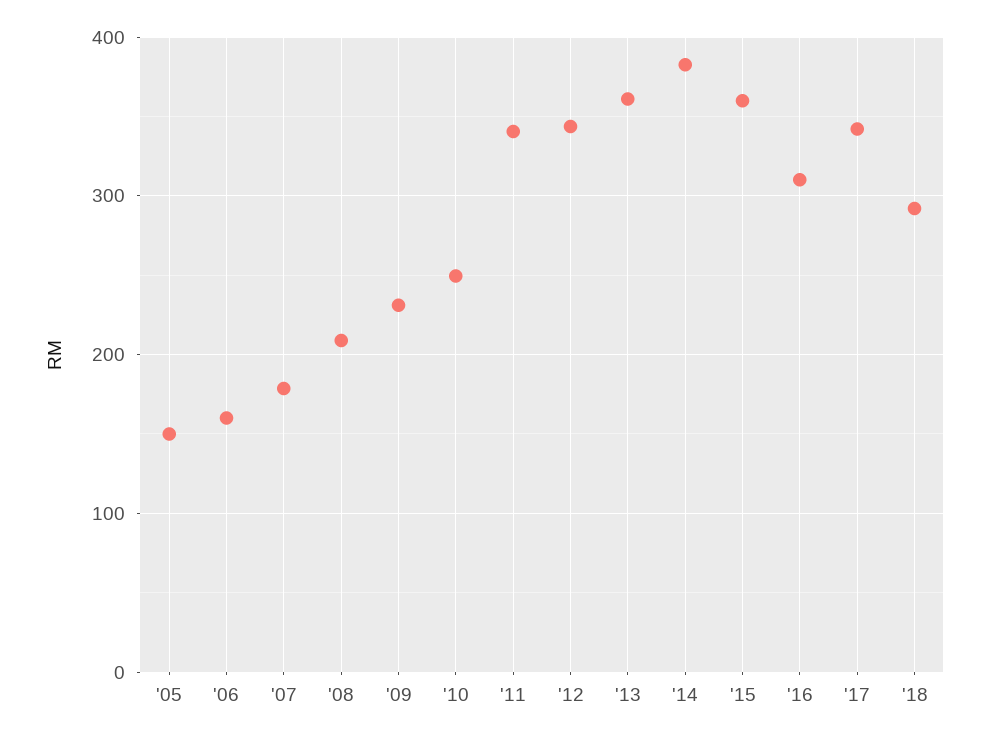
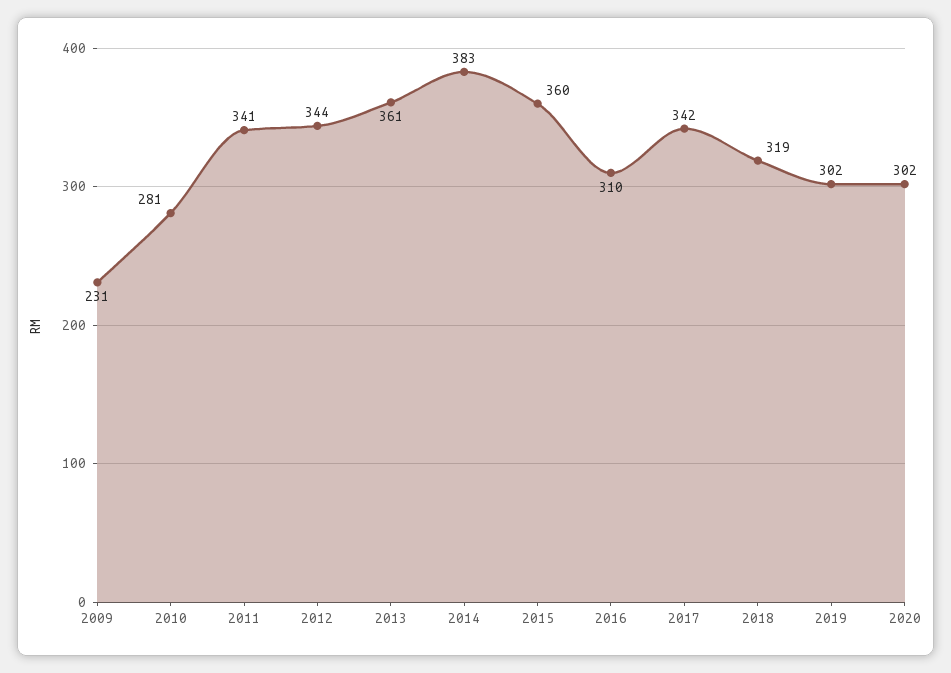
'05: 150 -> none
'06: 160 -> none
'07: 180 -> none
'08: 210 -> none
'10: 250 -> 281
'18: 290 -> 319
2019: none -> 302
2020: none -> 302

